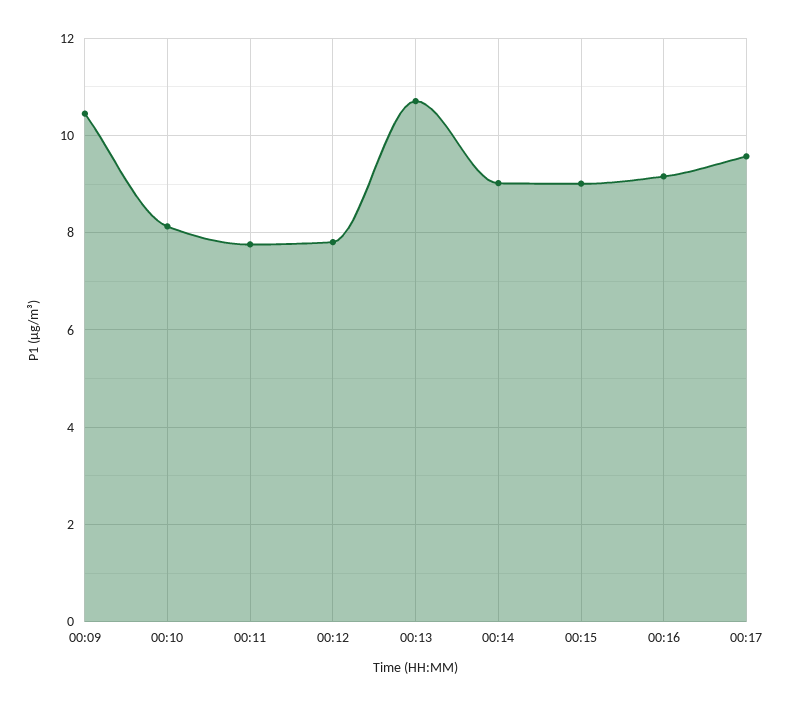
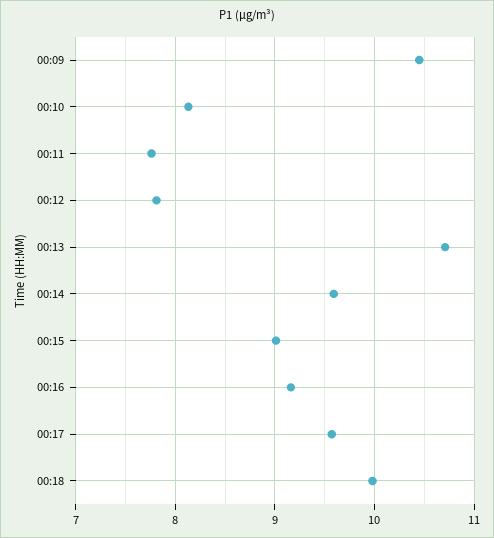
00:14: 9 -> 9.6
00:18: none -> 10

